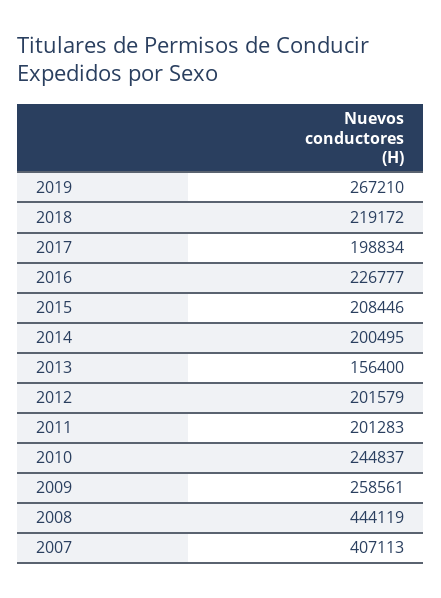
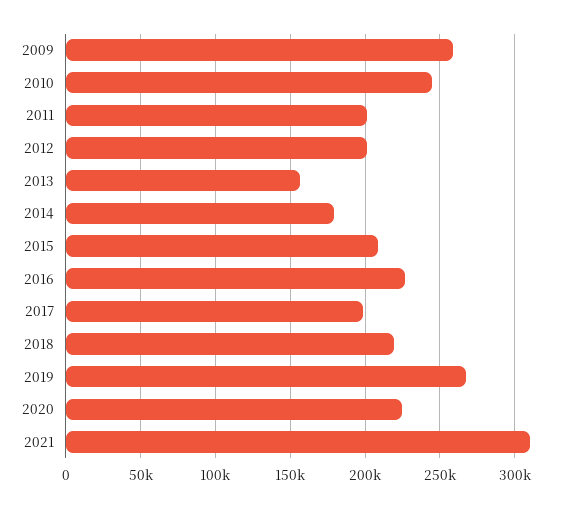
2014: 200495 -> 180000
2008: 444119 -> none
2007: 407113 -> none
2020: none -> 225000
2021: none -> 310000

